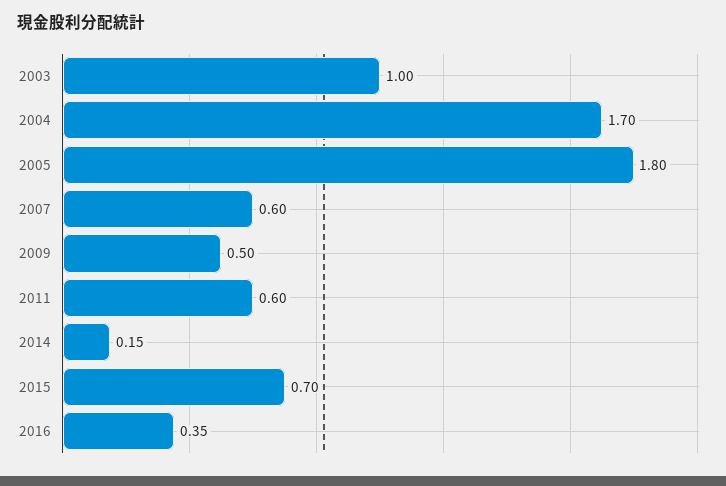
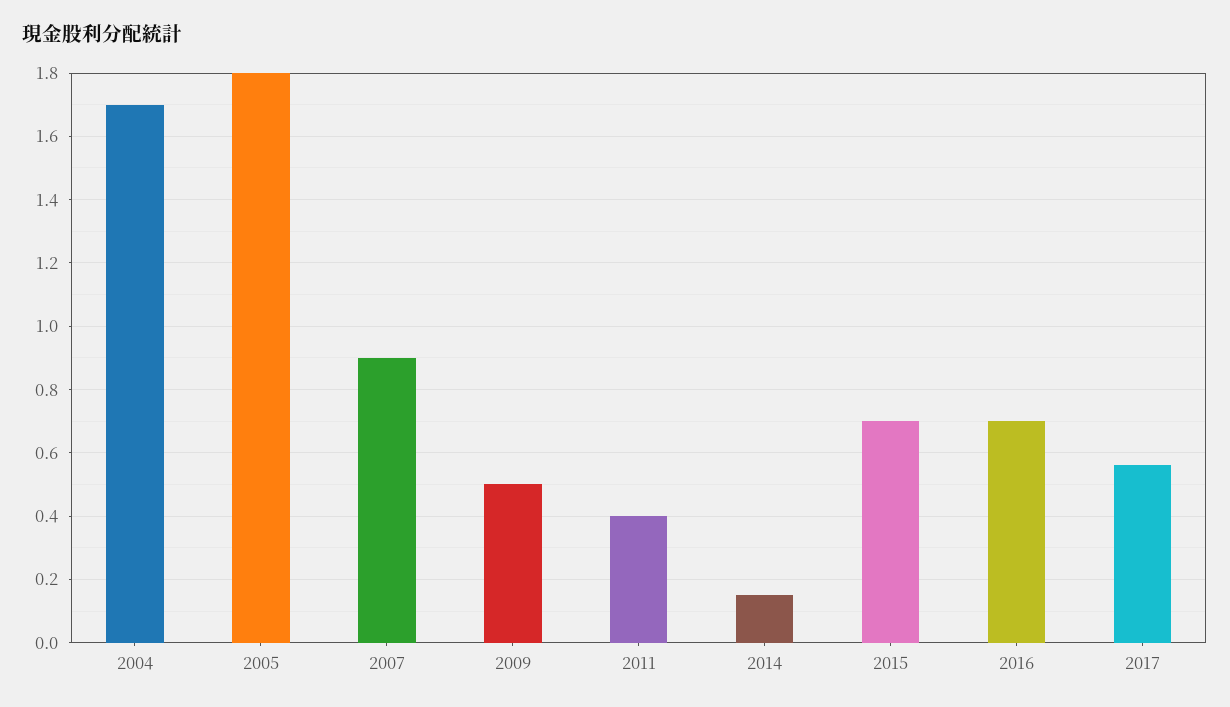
2003: 1 -> none
2007: 0.6 -> 0.9
2011: 0.6 -> 0.4
2016: 0.35 -> 0.7
2017: none -> 0.55

